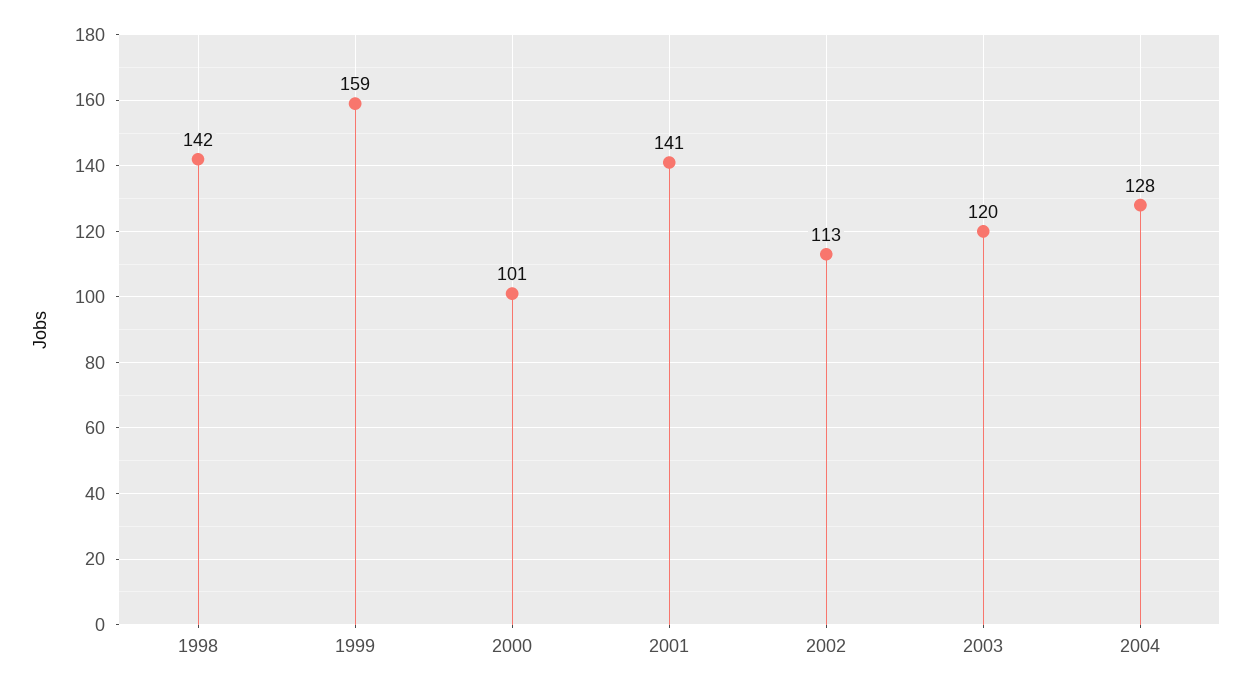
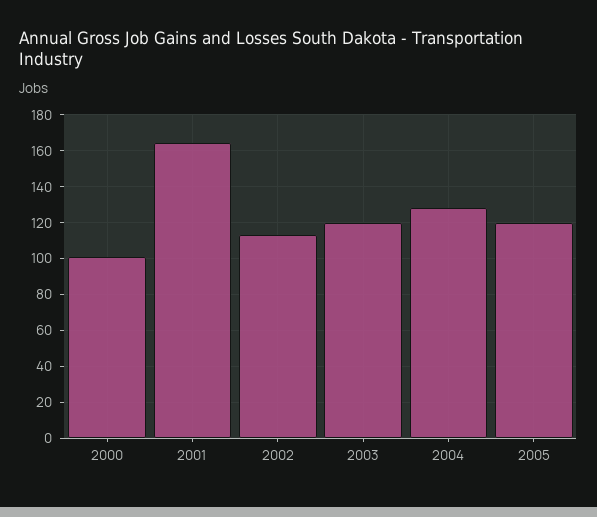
1998: 142 -> none
1999: 159 -> none
2001: 141 -> 165
2005: none -> 120

